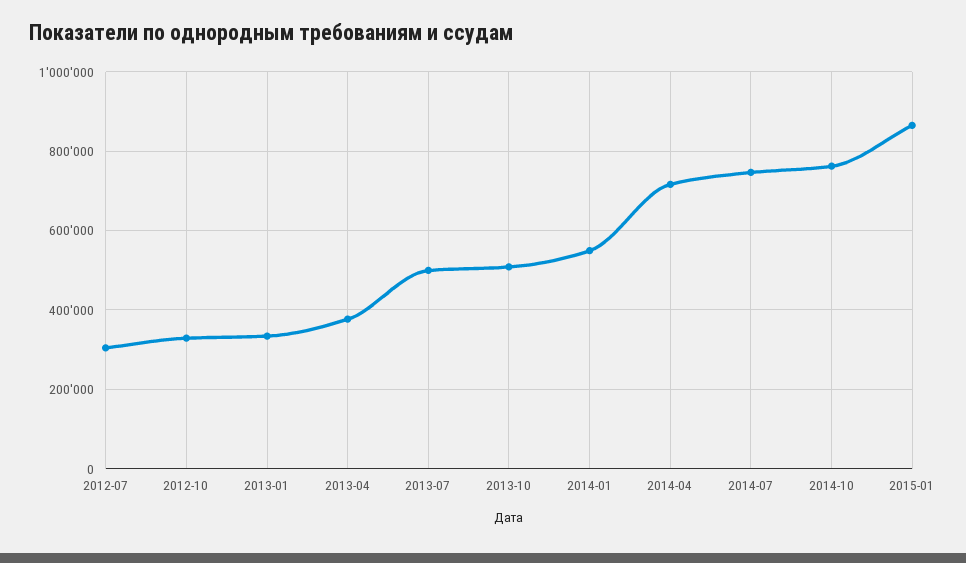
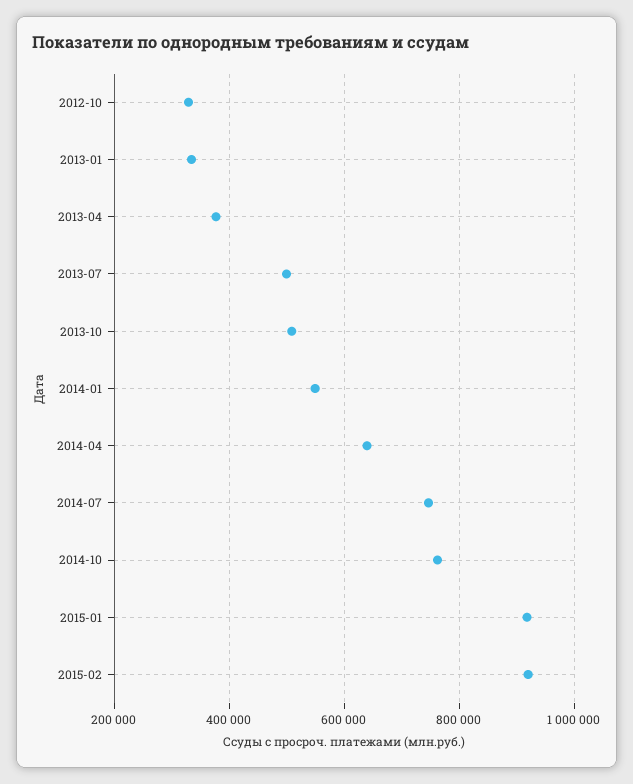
2012-07: 300000 -> none
2014-04: 720000 -> 640000
2015-01: 860000 -> 920000
2015-02: none -> 920000

